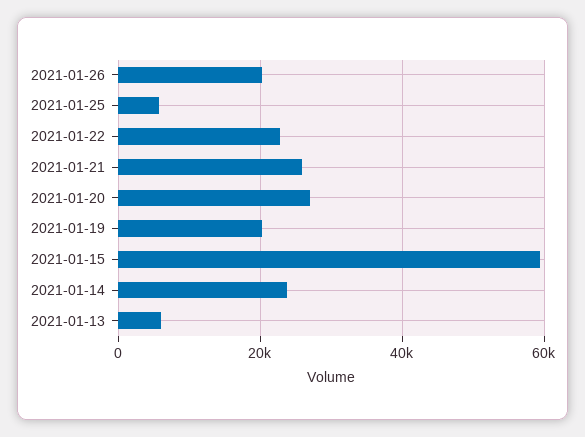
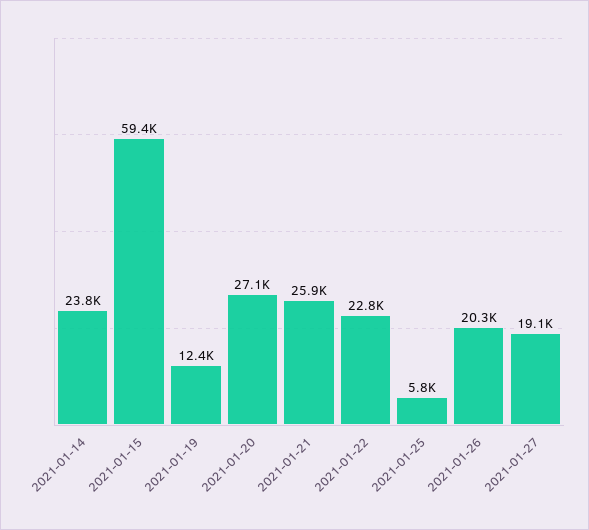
2021-01-19: 20000 -> 12400
2021-01-13: 6000 -> none
2021-01-27: none -> 19100

